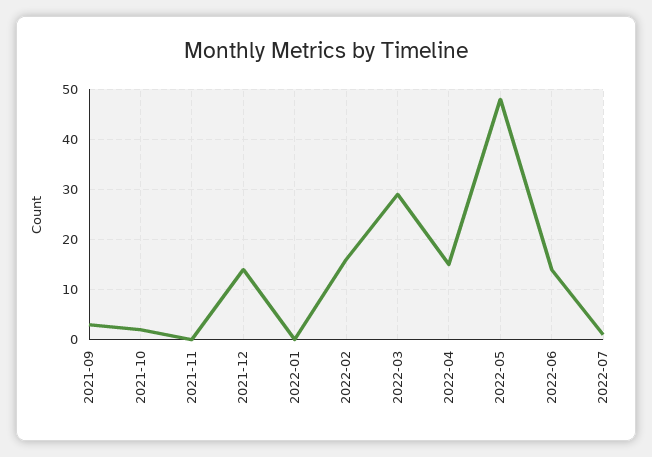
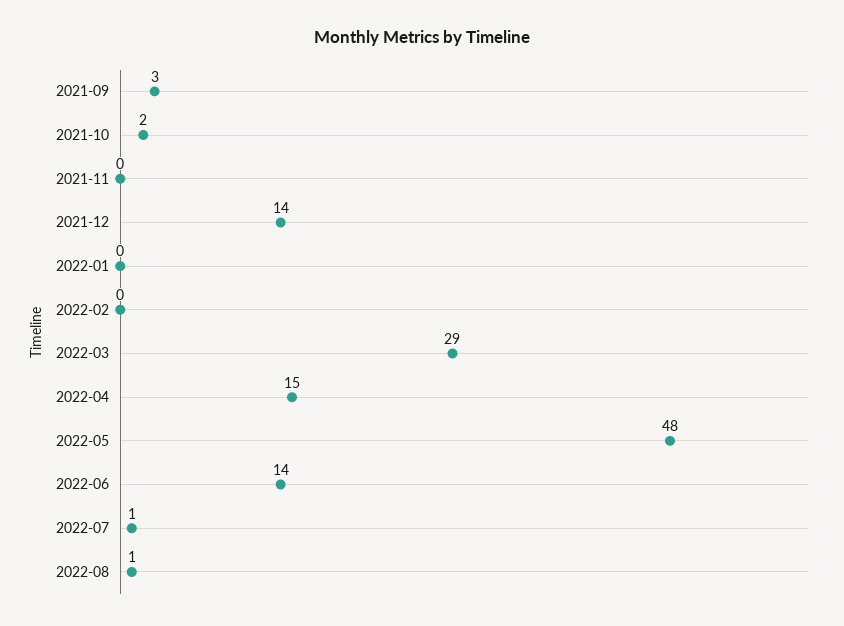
2022-02: 15 -> 0
2022-08: none -> 1

